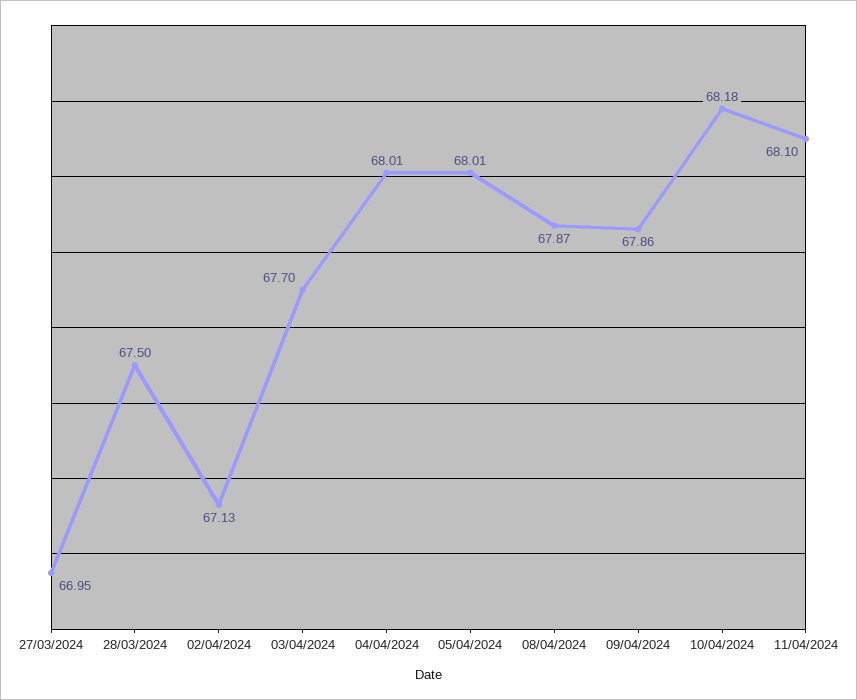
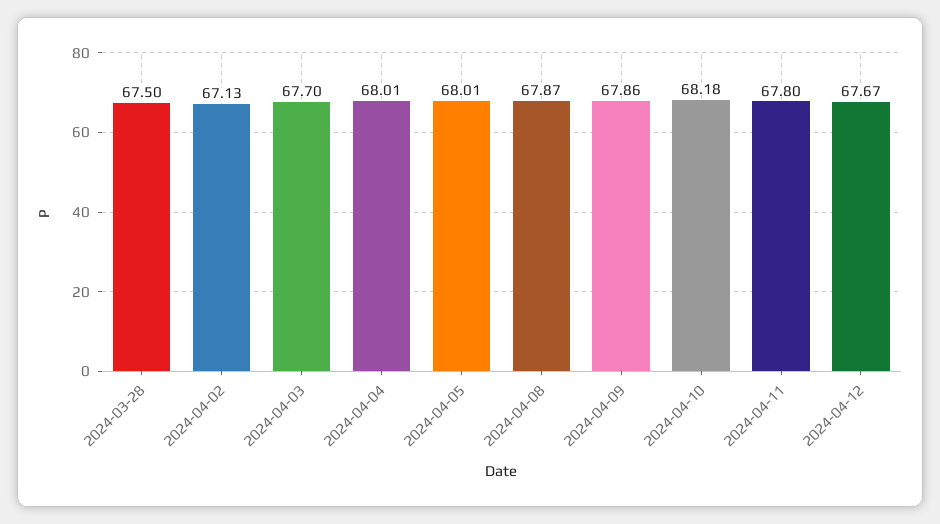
27/03/2024: 66.95 -> none
11/04/2024: 68.1 -> 67.8
2024-04-12: none -> 67.67

